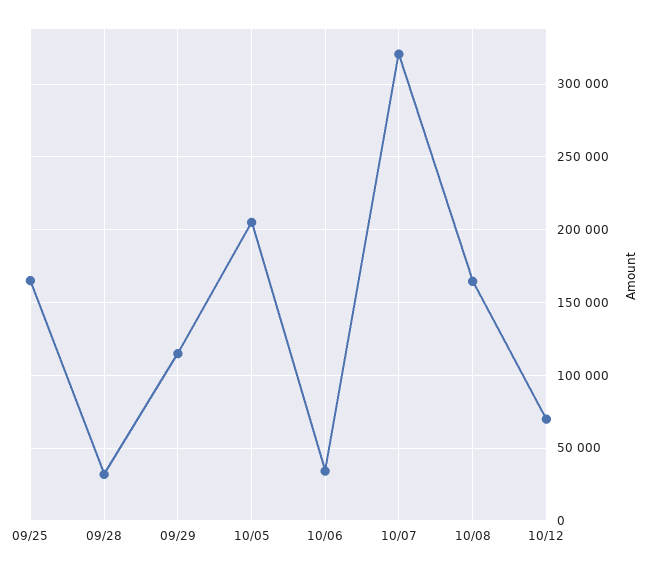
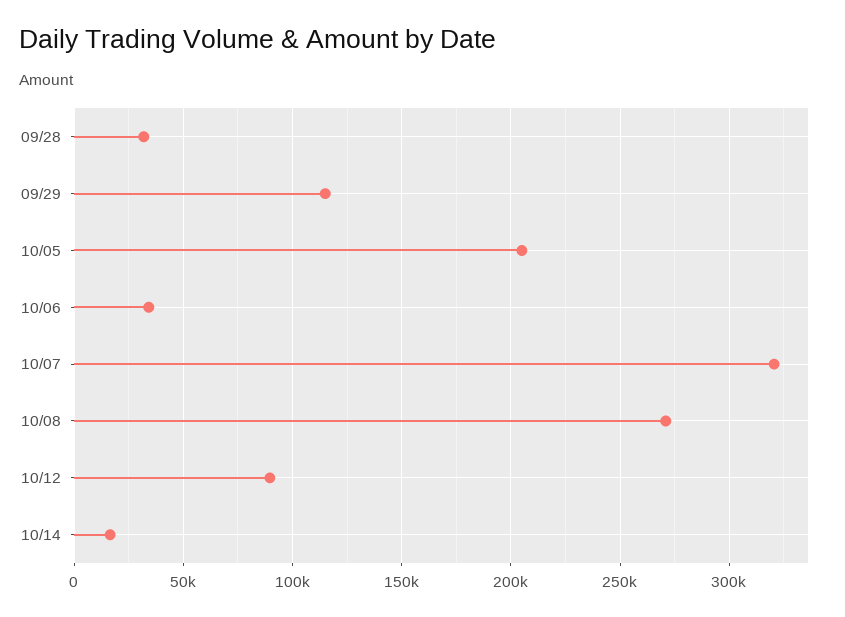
09/25: 165000 -> none
10/08: 165000 -> 270000
10/12: 70000 -> 90000
10/14: none -> 15000

